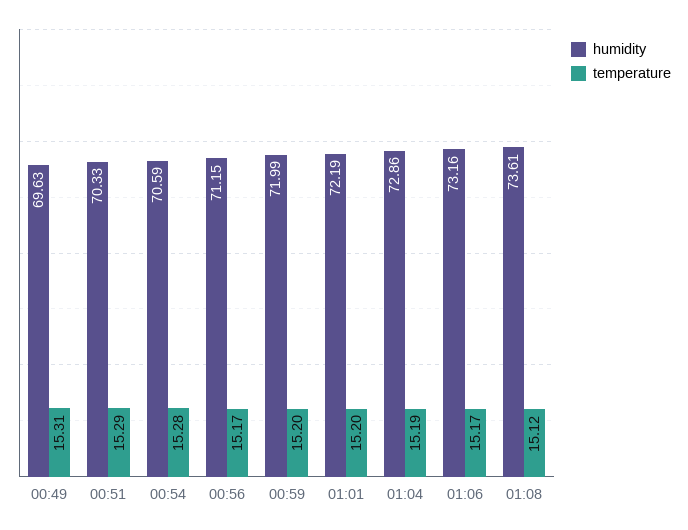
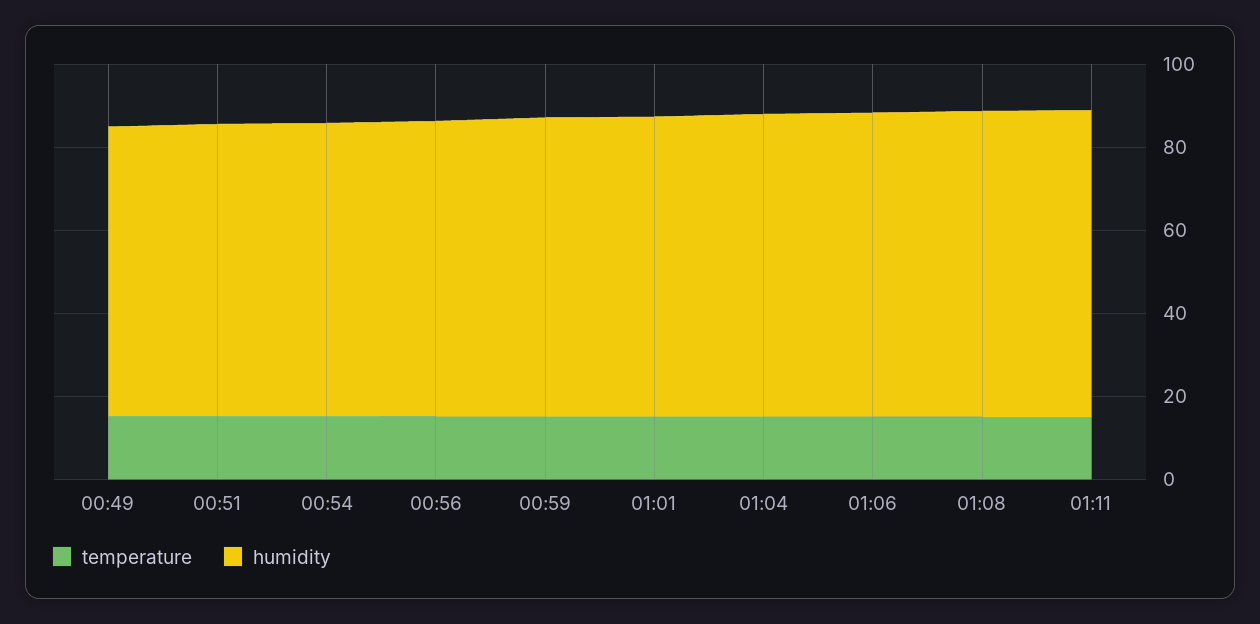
temperature, 01:11: none -> 15
humidity, 01:11: none -> 75

